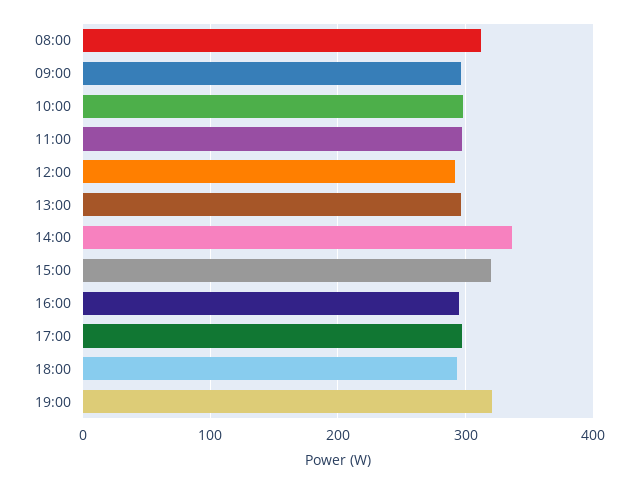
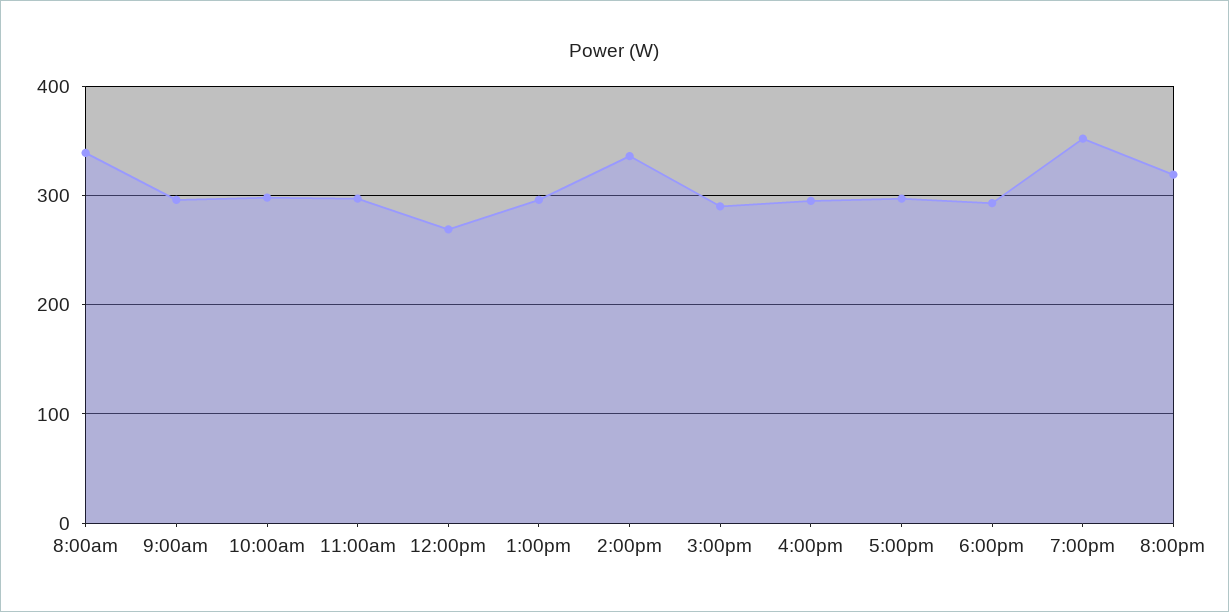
08:00: 310 -> 340
12:00: 290 -> 270
15:00: 320 -> 290
19:00: 320 -> 350
8:00pm: none -> 320

